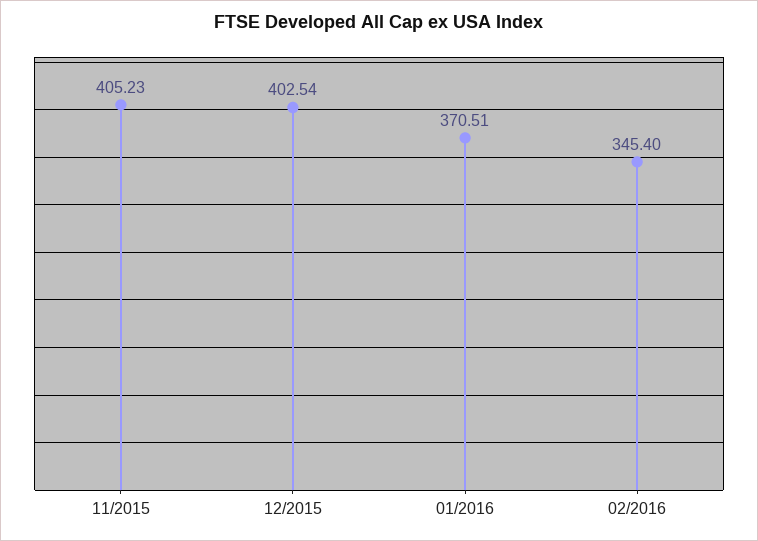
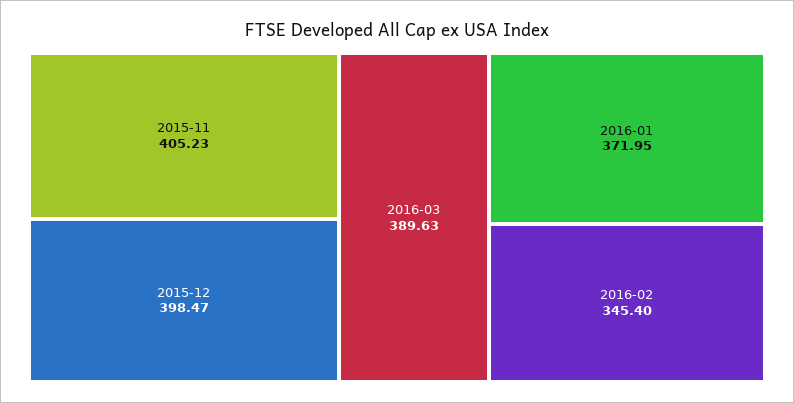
12/2015: 402.54 -> 398.47
01/2016: 370.51 -> 371.95
2016-03: none -> 389.63

